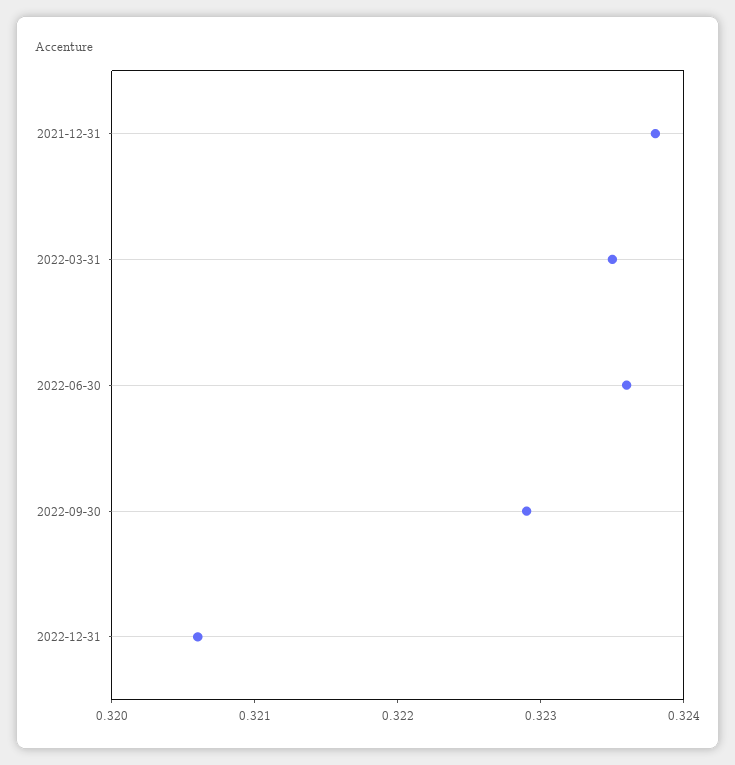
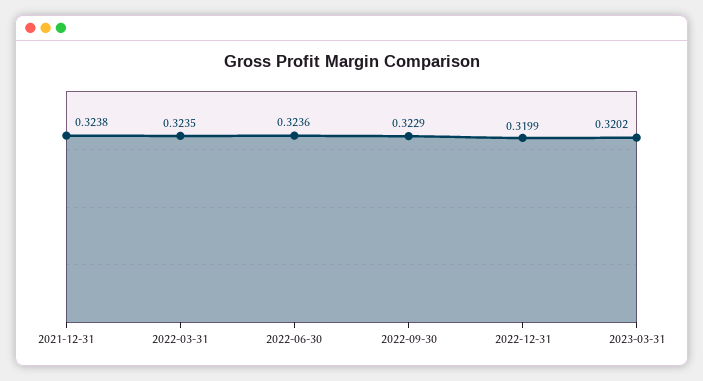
2022-12-31: 0.3206 -> 0.3199
2023-03-31: none -> 0.3202

